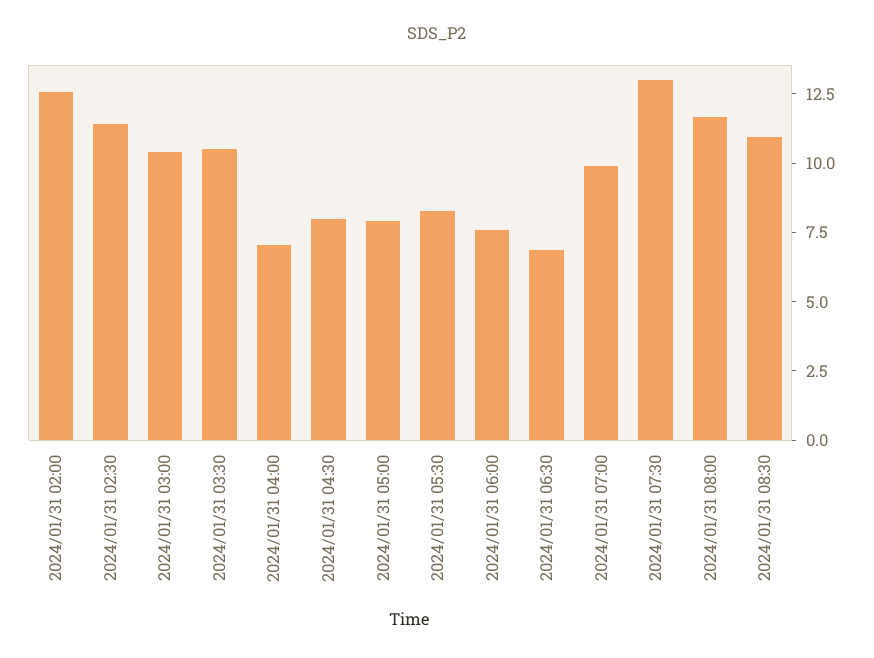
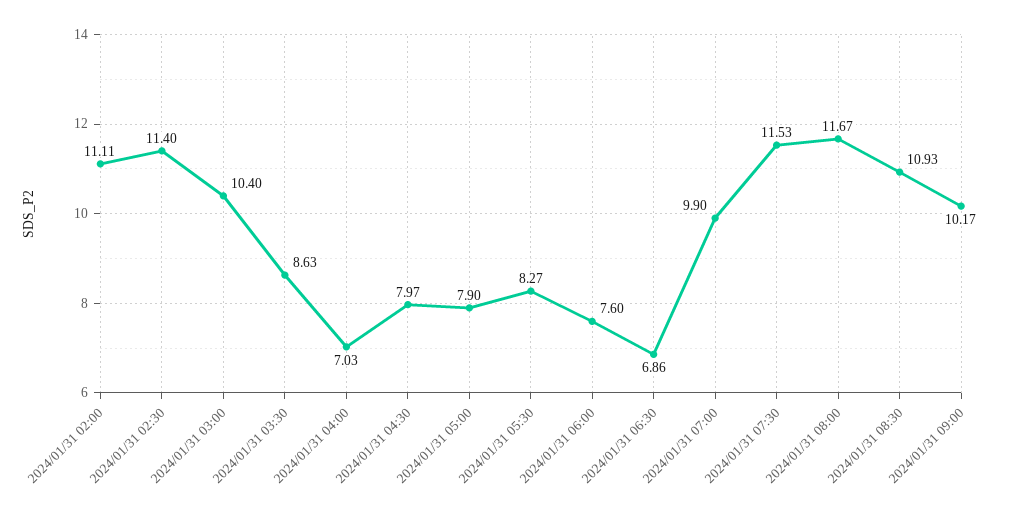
2024/01/31 02:00: 12.5 -> 11.11
2024/01/31 03:30: 10.5 -> 8.63
2024/01/31 07:30: 13 -> 11.53
2024/01/31 09:00: none -> 10.17

